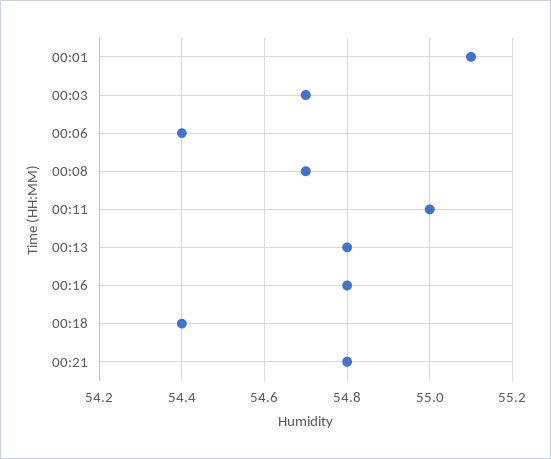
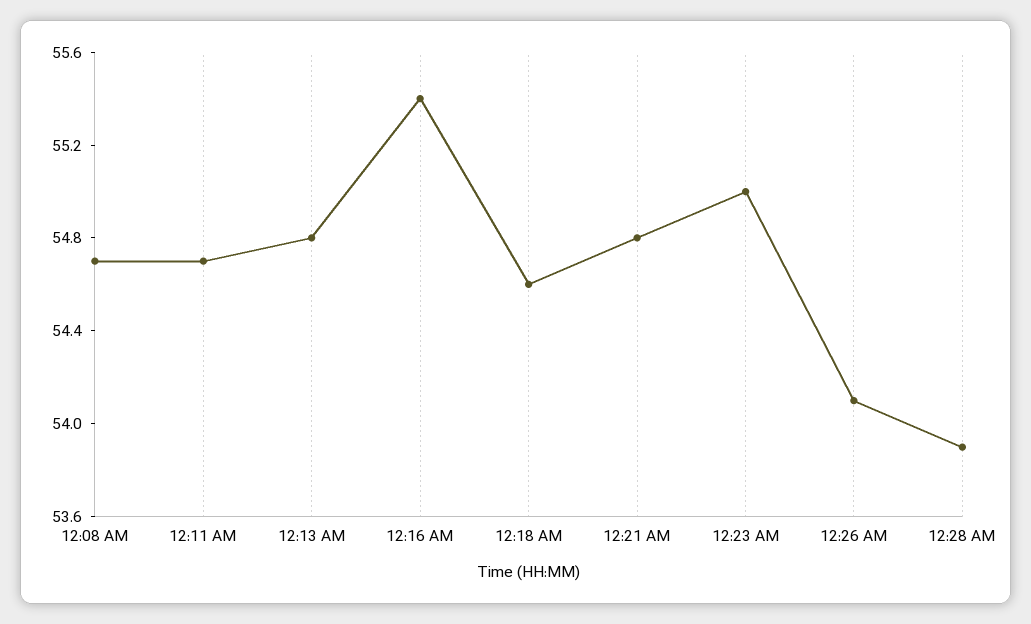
00:01: 55.1 -> none
00:03: 54.7 -> none
00:06: 54.4 -> none
00:11: 55 -> 54.7
00:16: 54.8 -> 55.4
00:18: 54.4 -> 54.6
12:23 AM: none -> 55
12:26 AM: none -> 54.1
12:28 AM: none -> 53.9

